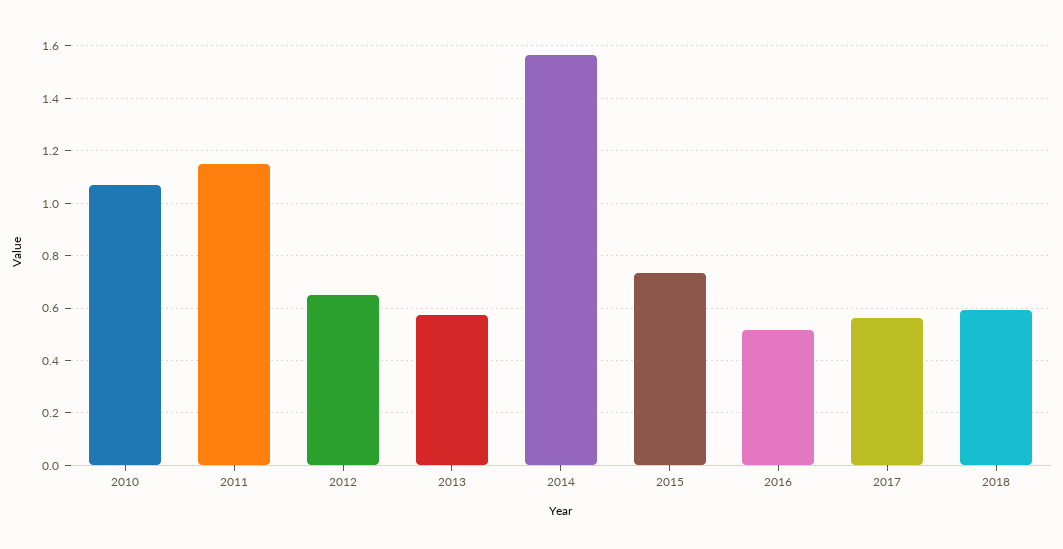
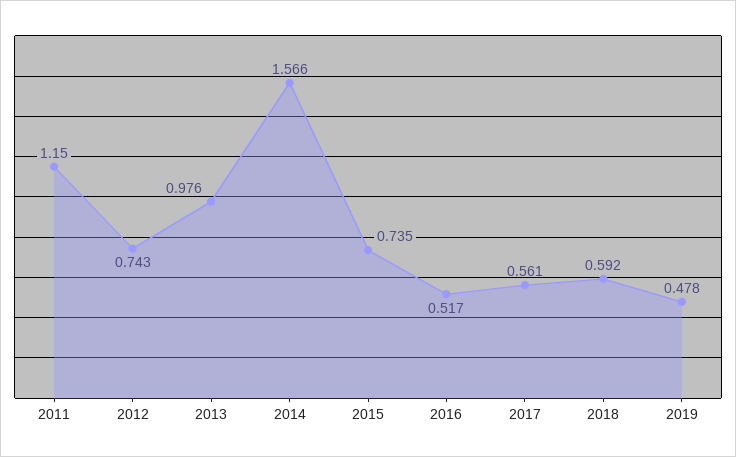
2010: 1.075 -> none
2012: 0.65 -> 0.743
2013: 0.575 -> 0.976
2019: none -> 0.478

